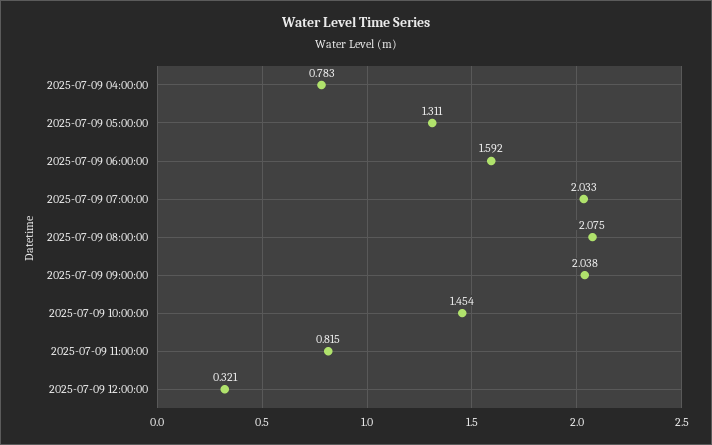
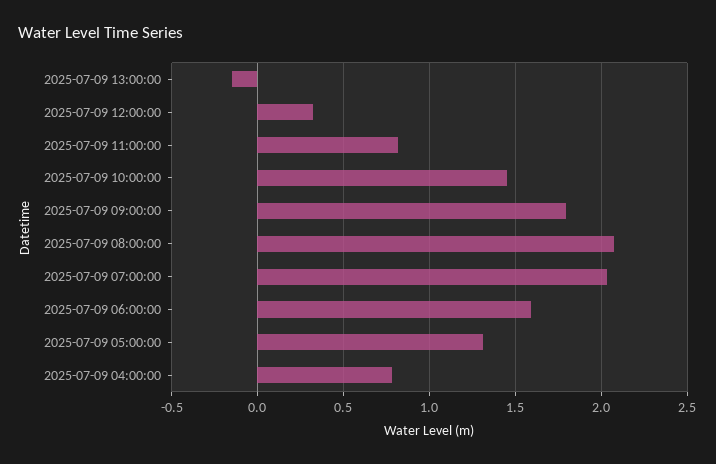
2025-07-09 09:00:00: 2.038 -> 1.8
2025-07-09 13:00:00: none -> -0.15

